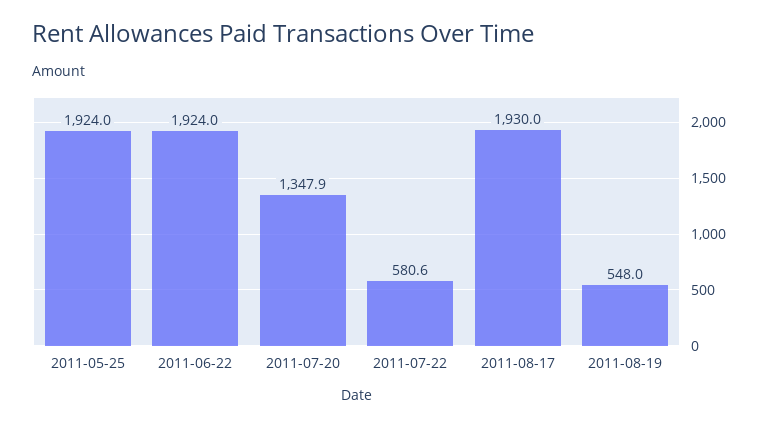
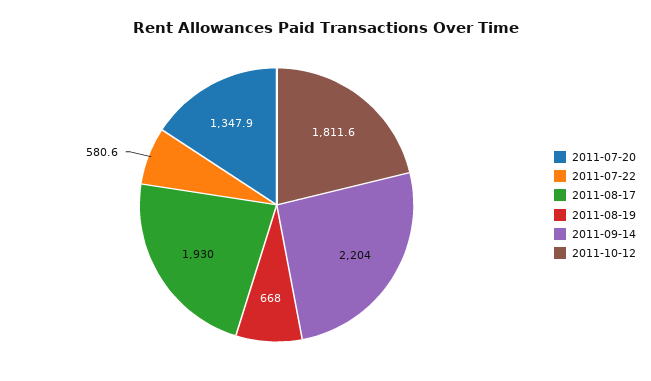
2011-05-25: 1924 -> none
2011-06-22: 1924 -> none
2011-08-19: 548 -> 668
2011-09-14: none -> 2204
2011-10-12: none -> 1811.6

